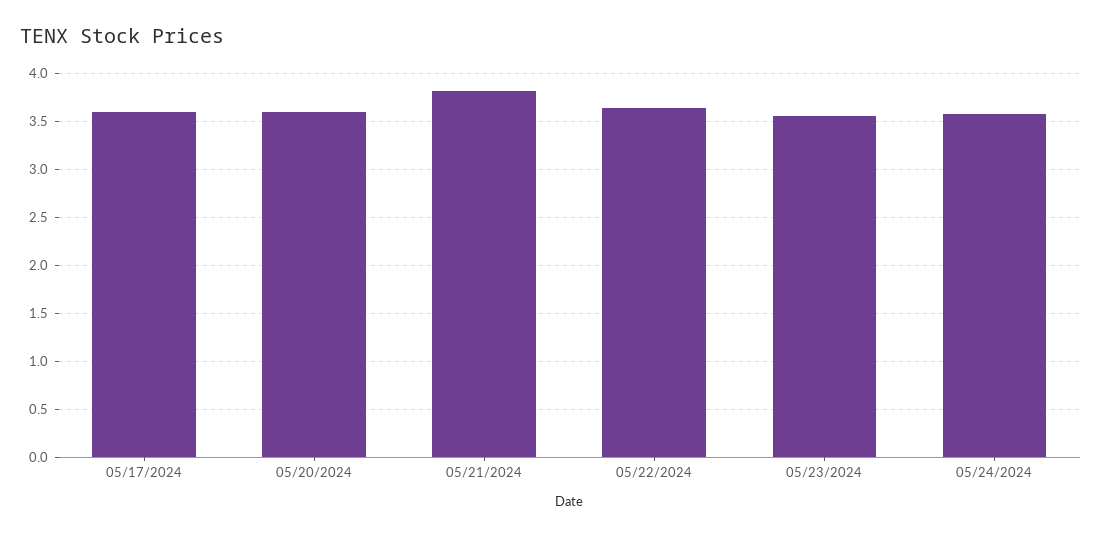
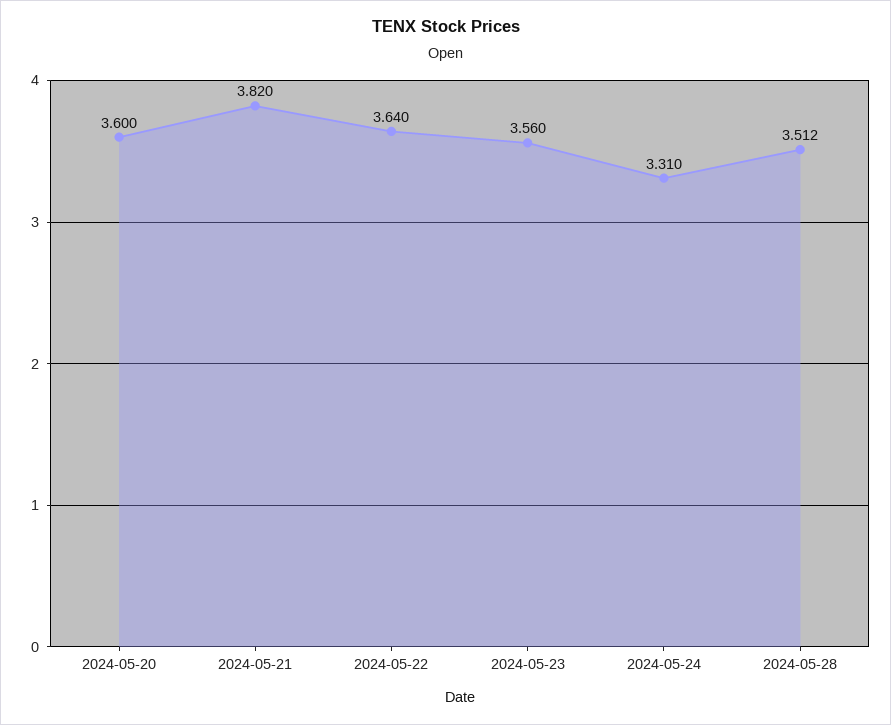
05/17/2024: 3.6 -> none
05/24/2024: 3.6 -> 3.31
2024-05-28: none -> 3.512

